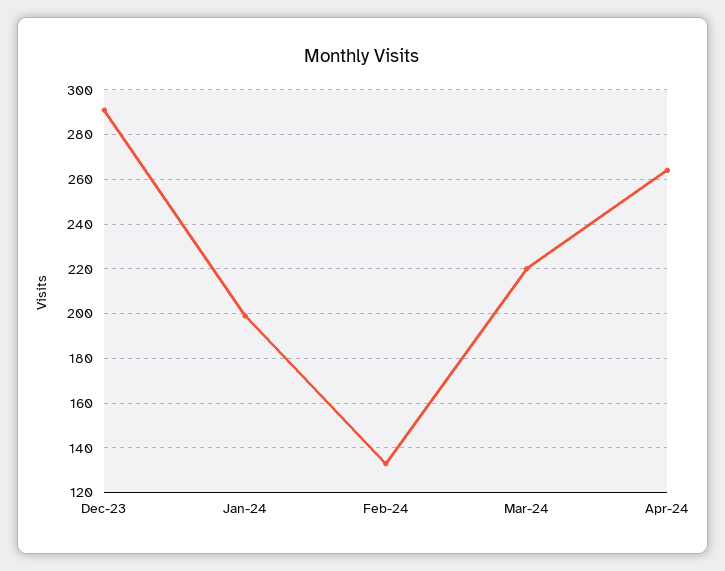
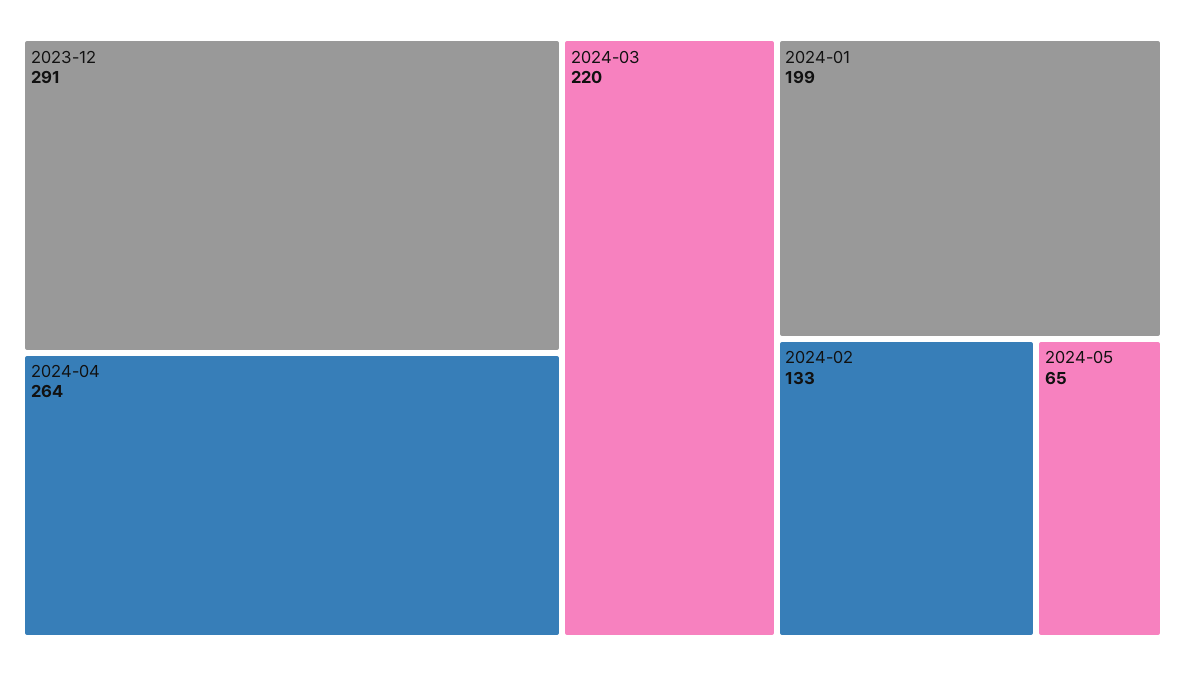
2024-05: none -> 65

